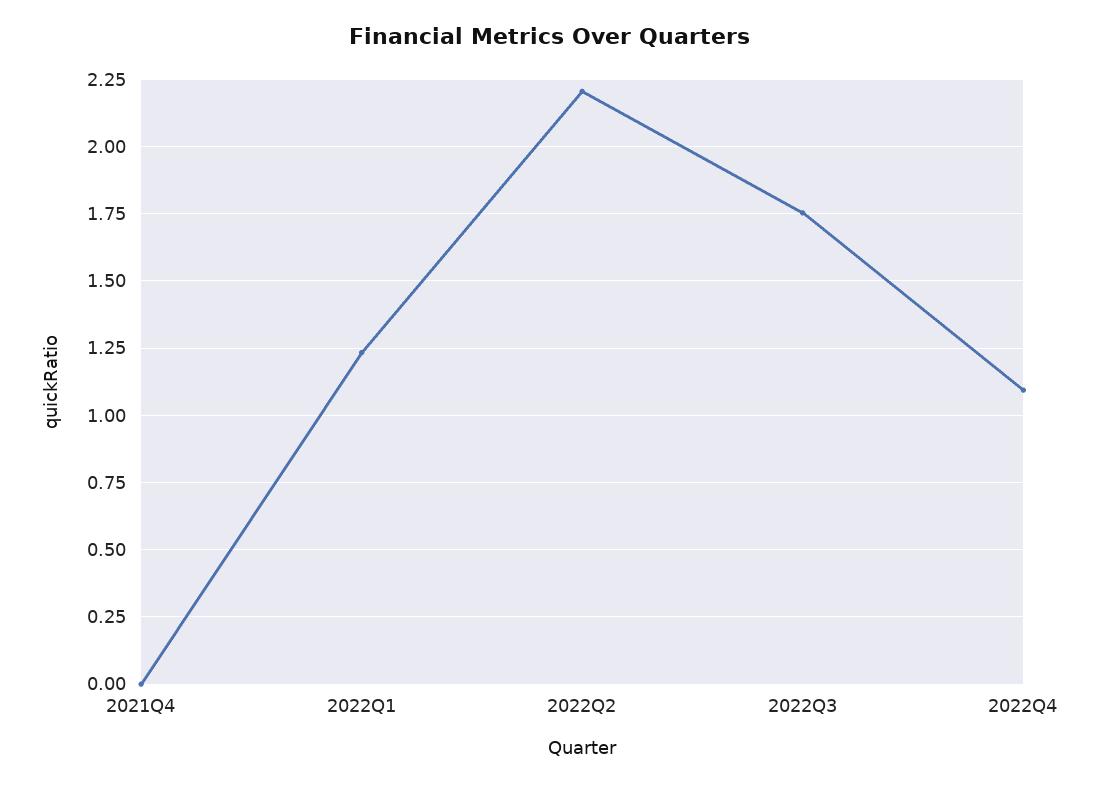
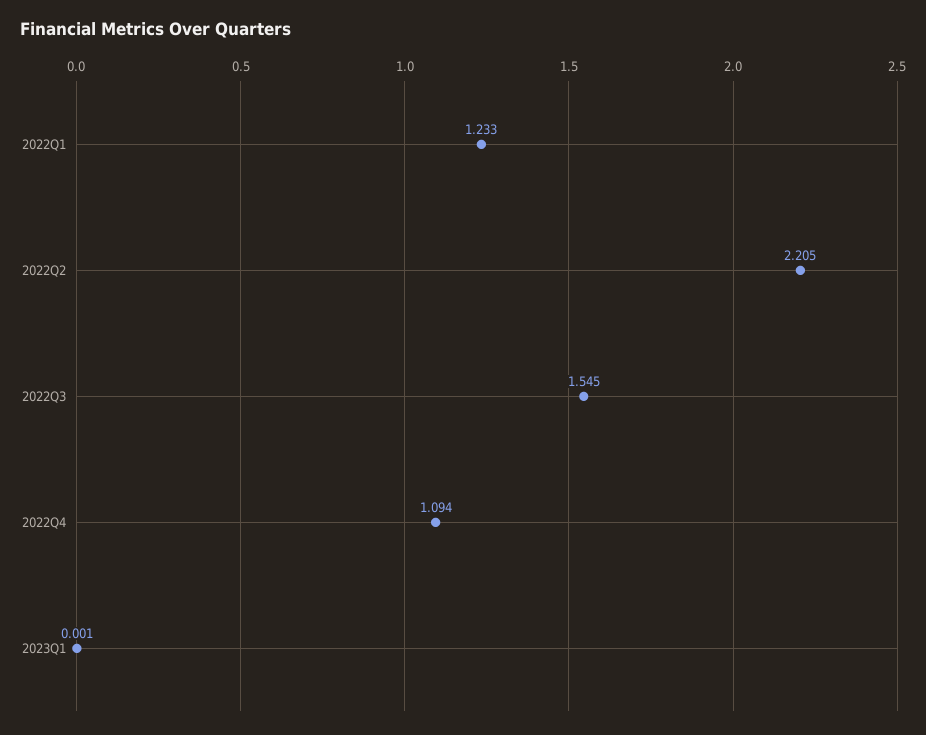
2021Q4: 0 -> none
2022Q3: 1.75 -> 1.545
2023Q1: none -> 0.001

